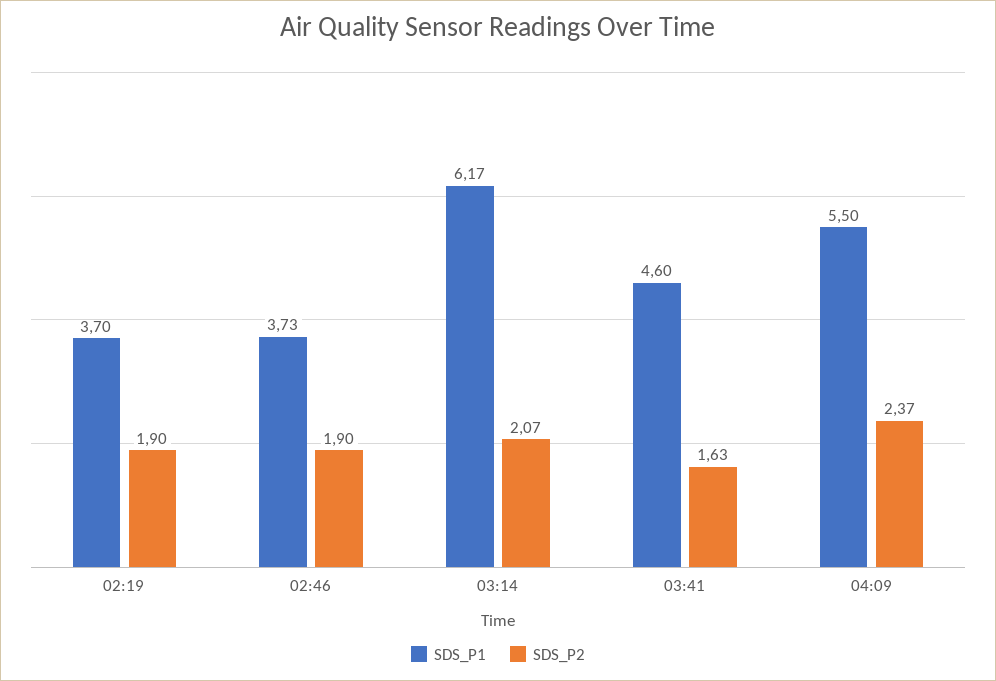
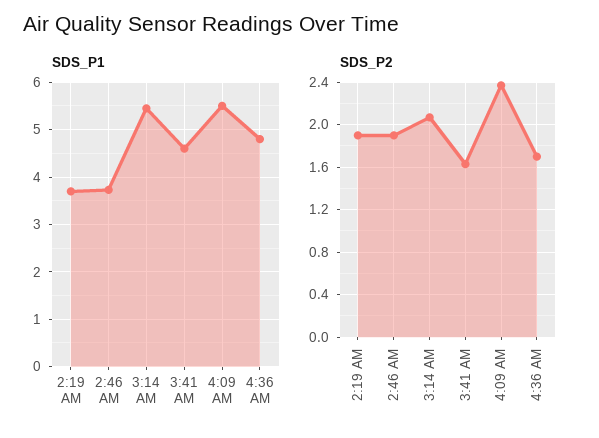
SDS_P1, 03:14: 6.17 -> 5.4
SDS_P1, 4:36 AM: none -> 4.8
SDS_P2, 4:36 AM: none -> 1.7

